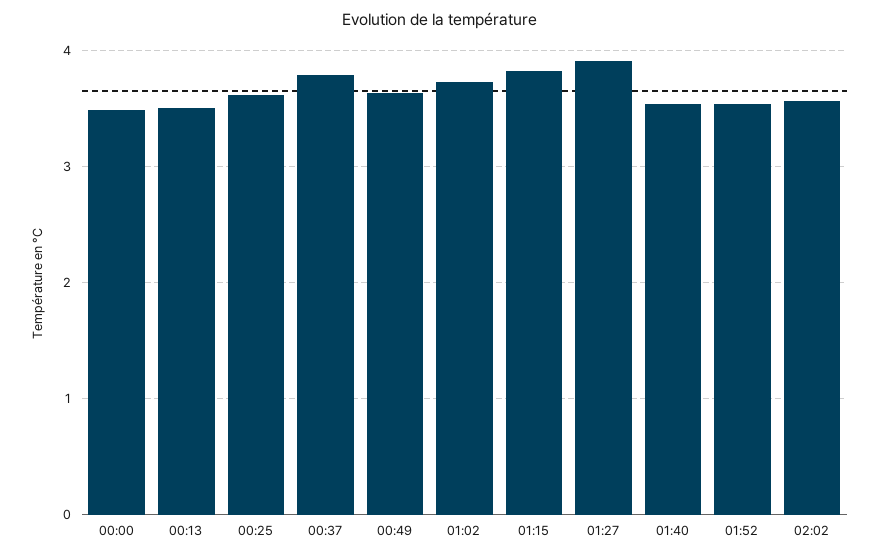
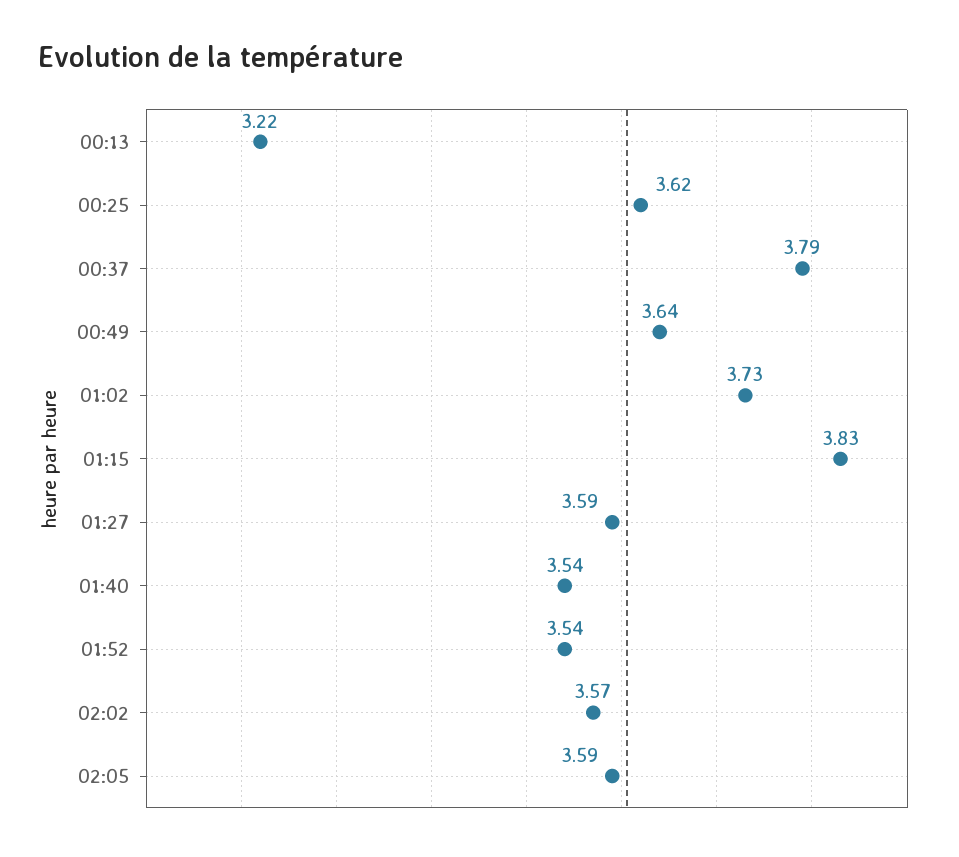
00:00: 3.5 -> none
00:13: 3.5 -> 3.22
01:27: 3.9 -> 3.59
02:05: none -> 3.59

